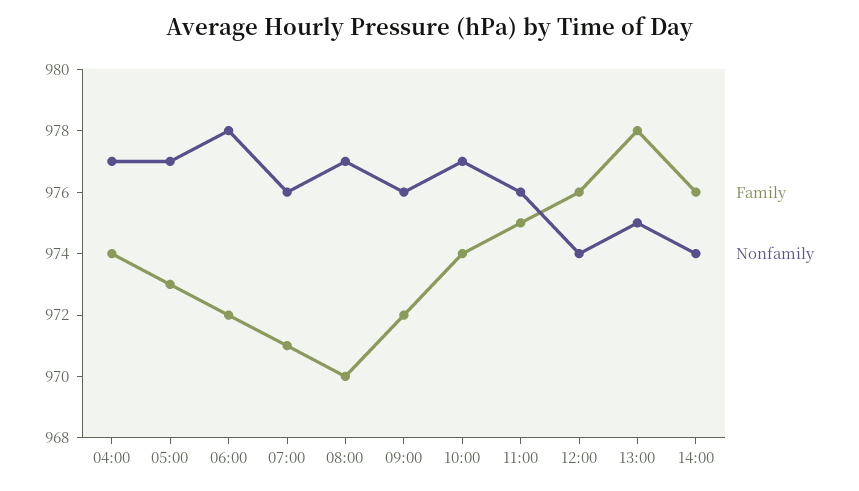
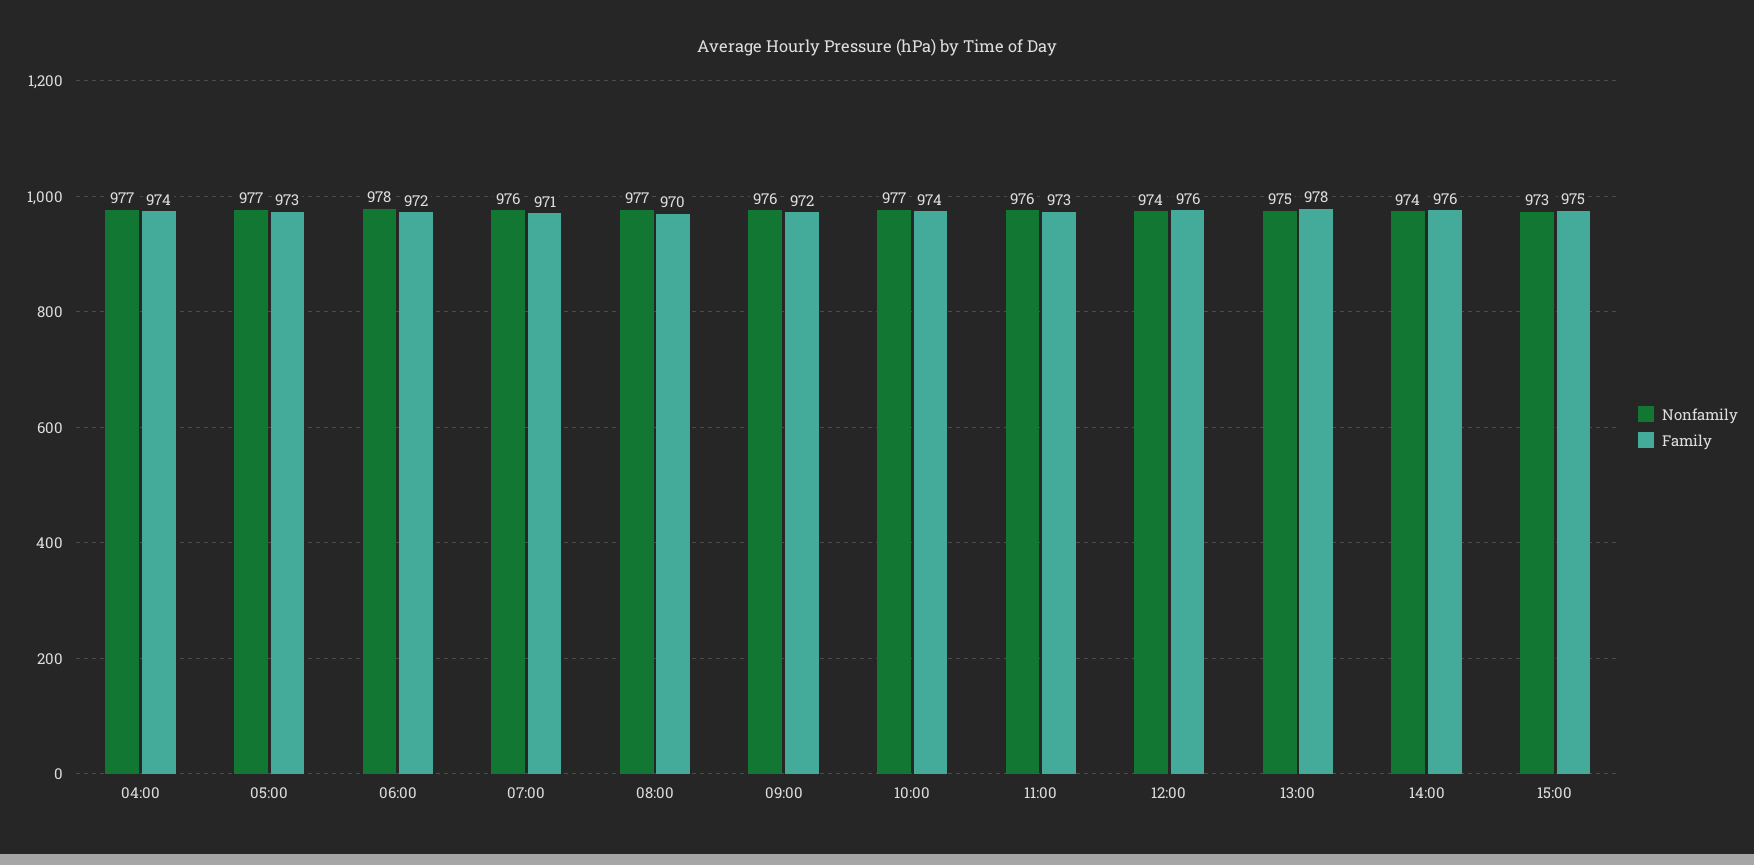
Family, 11:00: 975 -> 973
Nonfamily, 15:00: none -> 973
Family, 15:00: none -> 975

